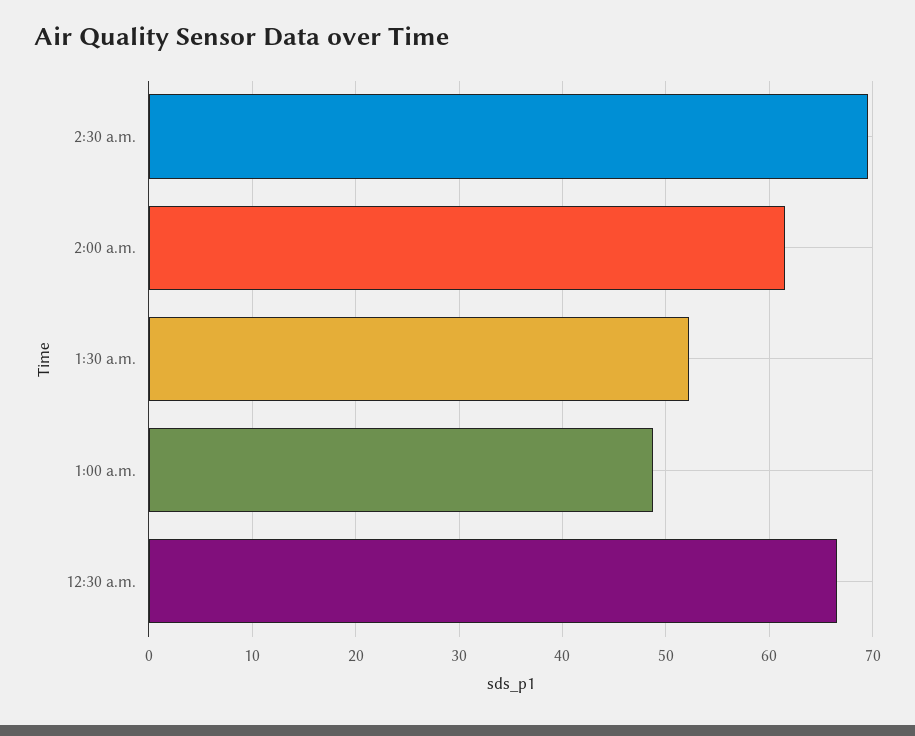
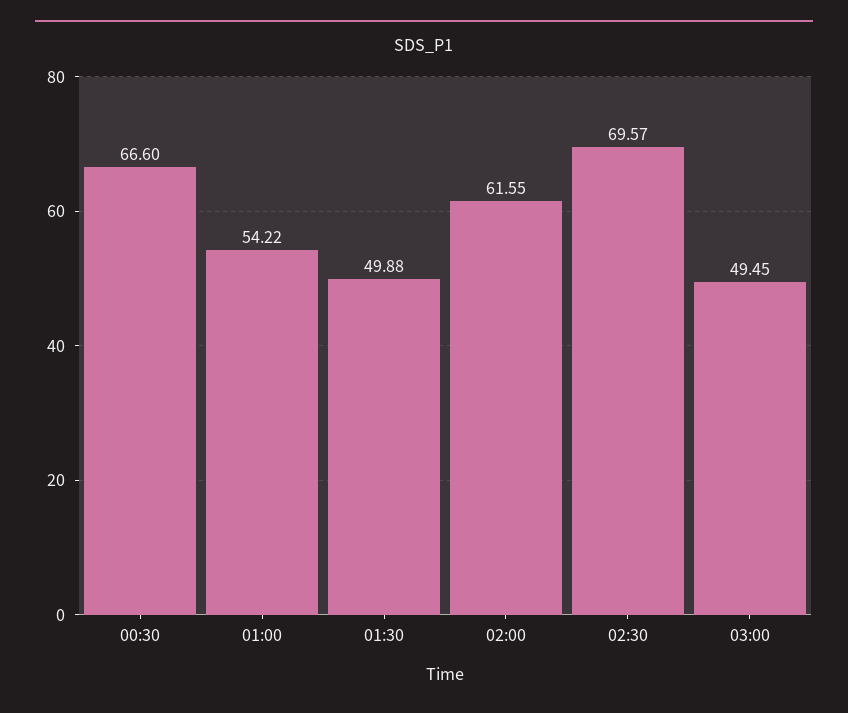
1:30 a.m.: 52 -> 49.88
1:00 a.m.: 49 -> 54.22
03:00: none -> 49.45

